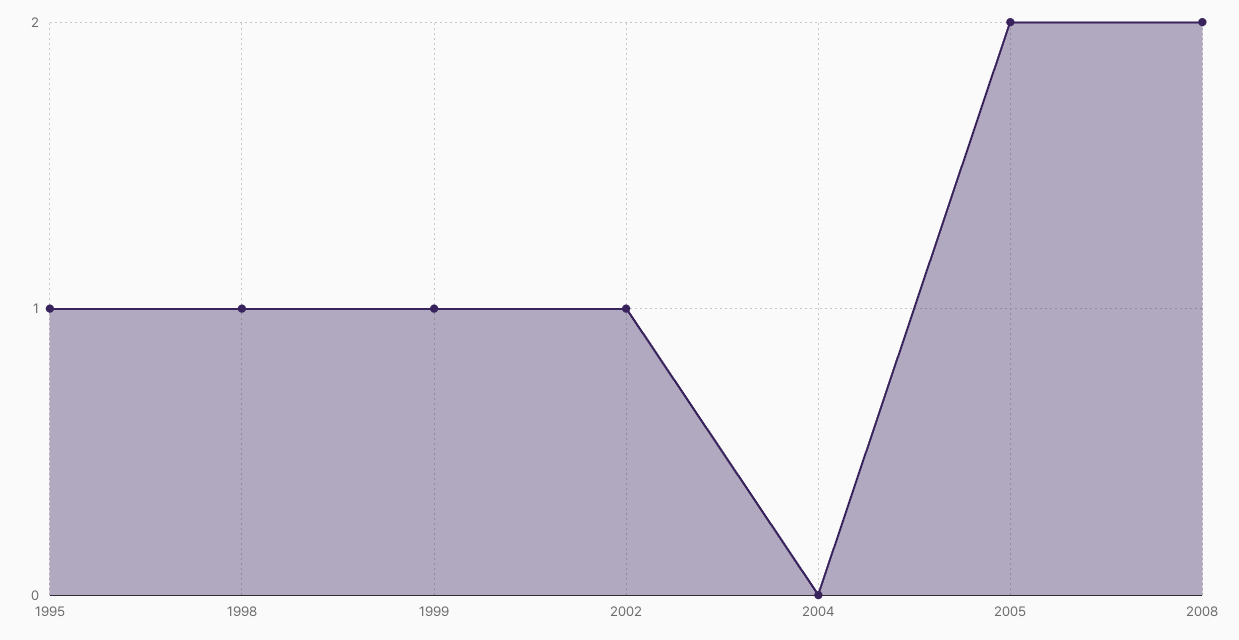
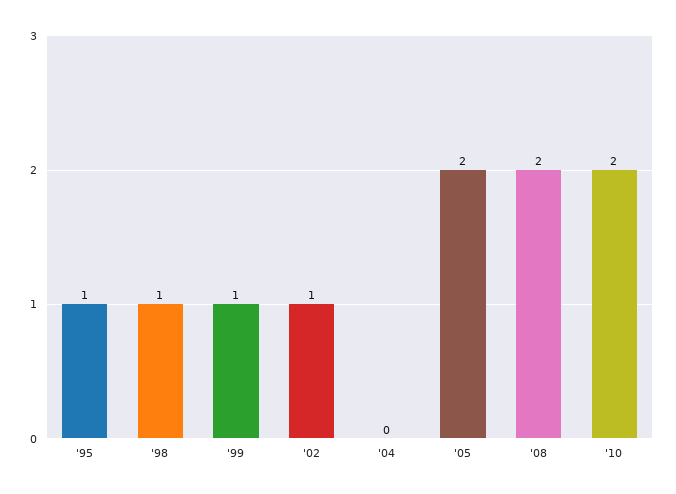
'10: none -> 2

